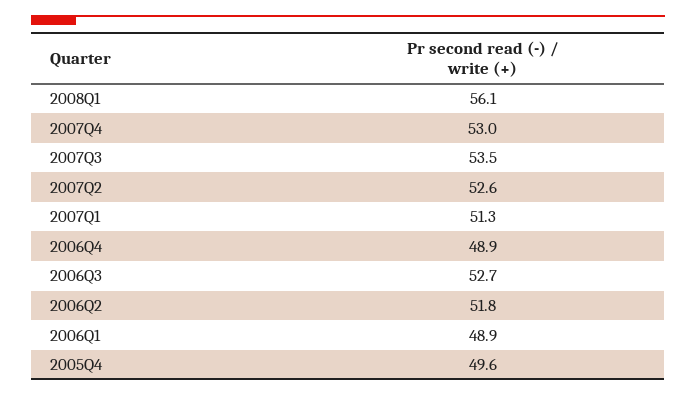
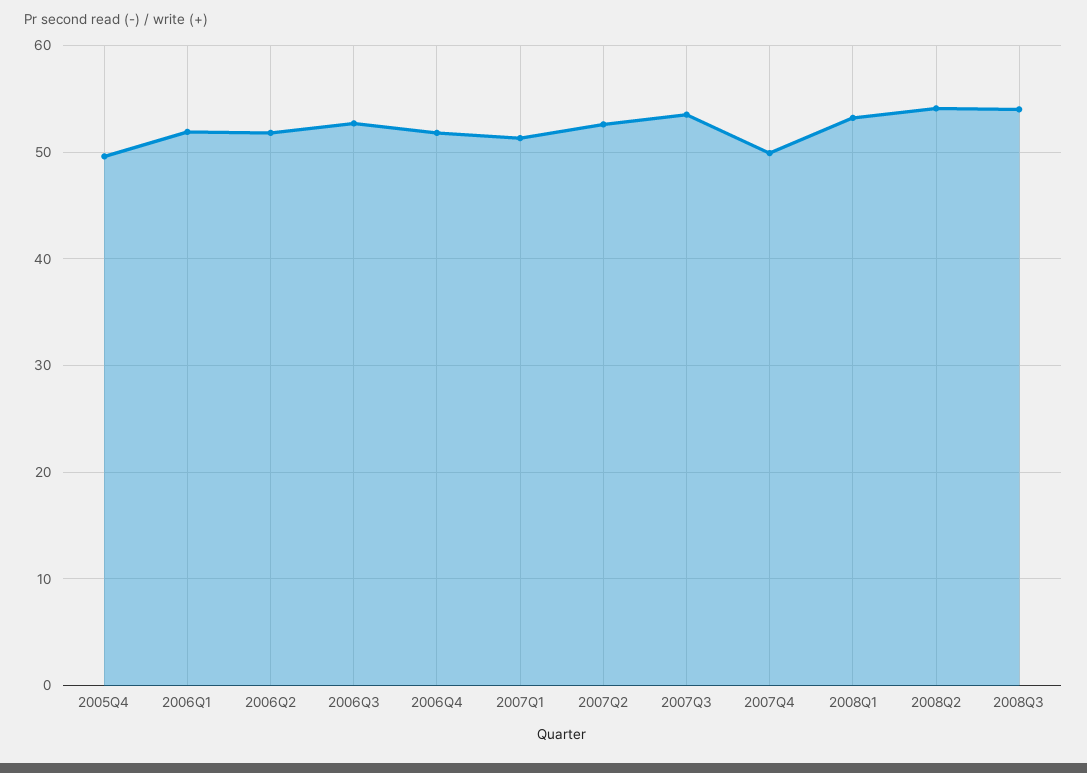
2008Q1: 56.1 -> 53
2007Q4: 53 -> 50
2006Q4: 48.9 -> 52
2006Q1: 48.9 -> 52
2008Q2: none -> 54
2008Q3: none -> 54

